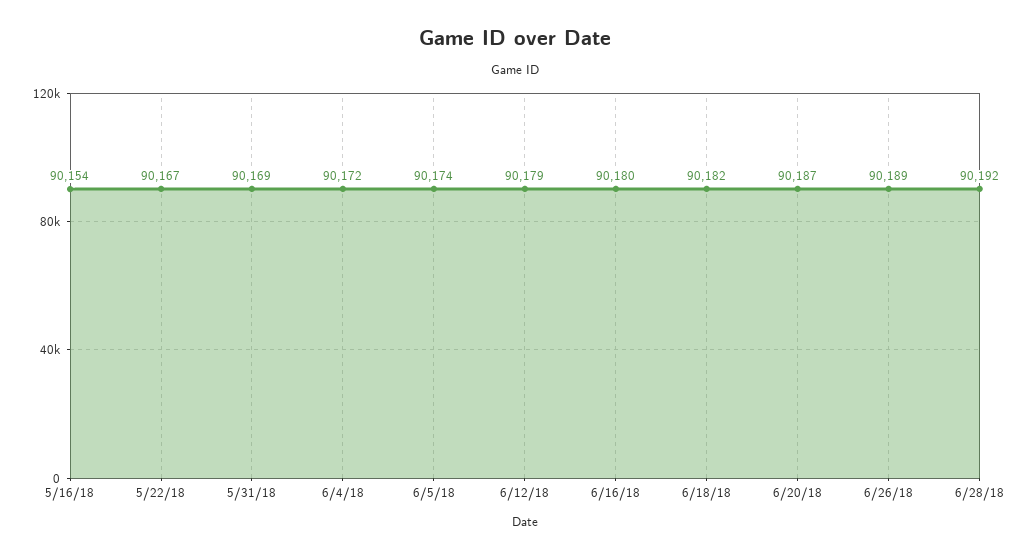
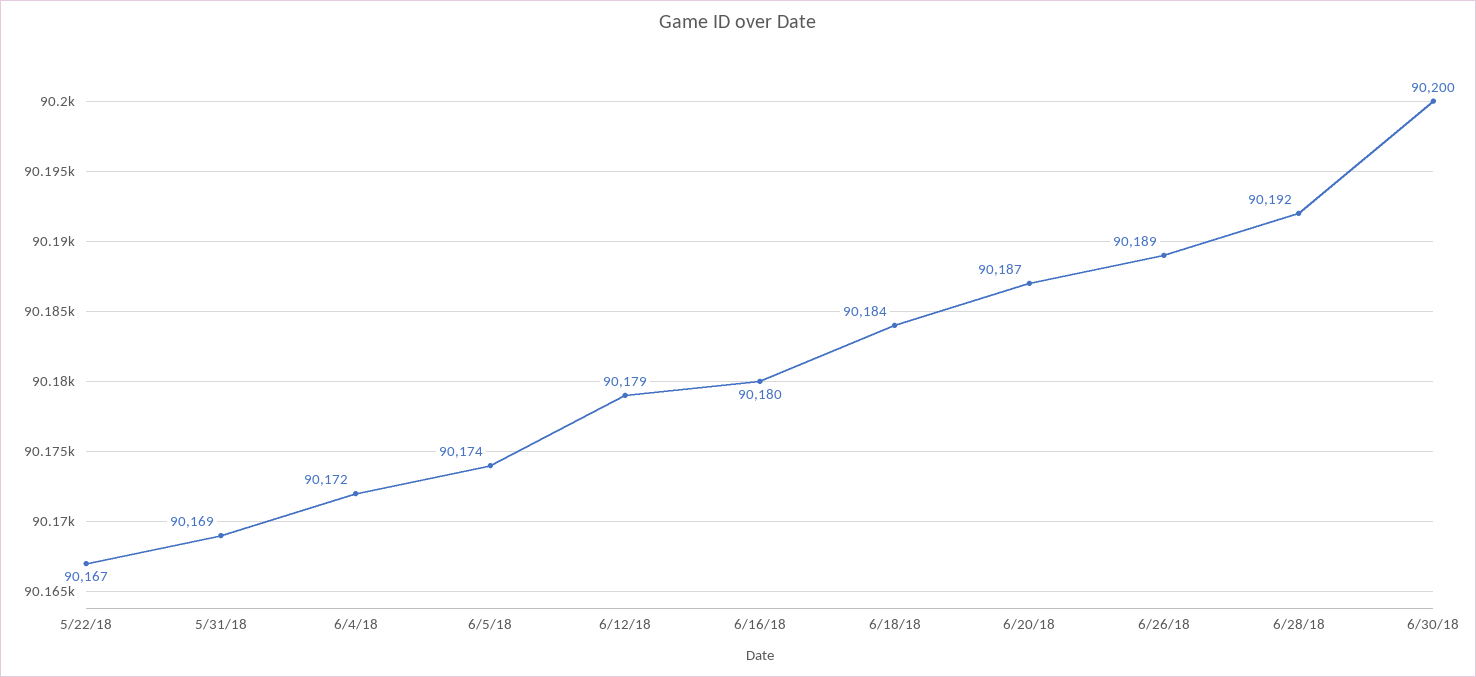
5/16/18: 90154 -> none
6/18/18: 90182 -> 90184
6/30/18: none -> 90200

